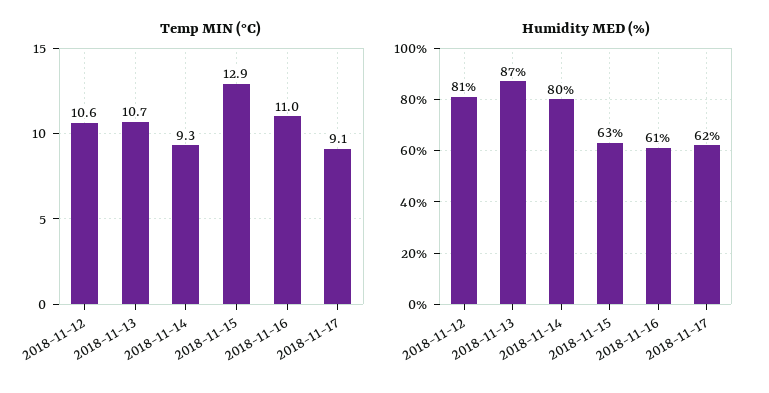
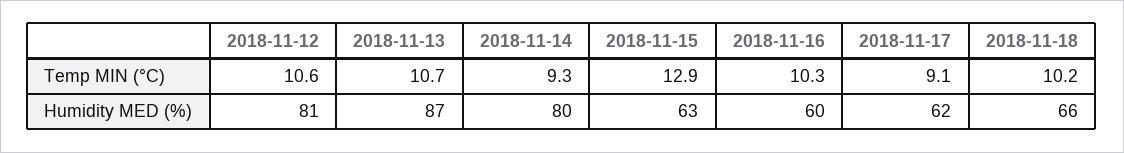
Temp MIN (°C), 2018-11-16: 11 -> 10.3
Humidity MED (%), 2018-11-16: 61 -> 60
Temp MIN (°C), 2018-11-18: none -> 10.2
Humidity MED (%), 2018-11-18: none -> 66

